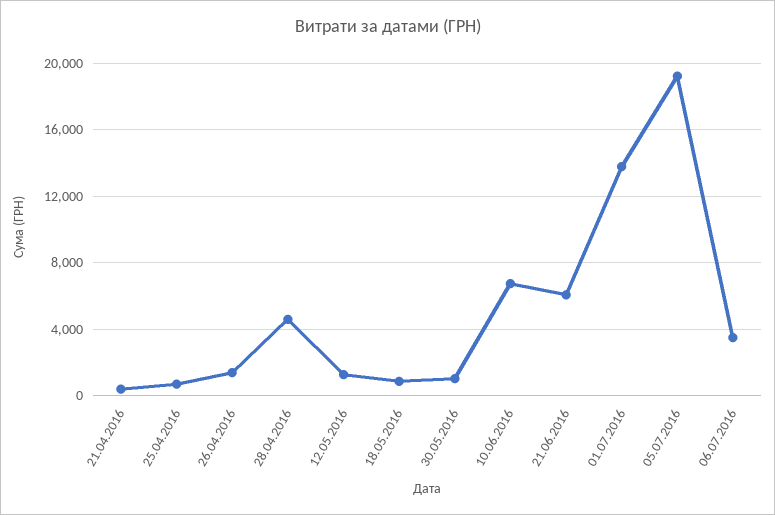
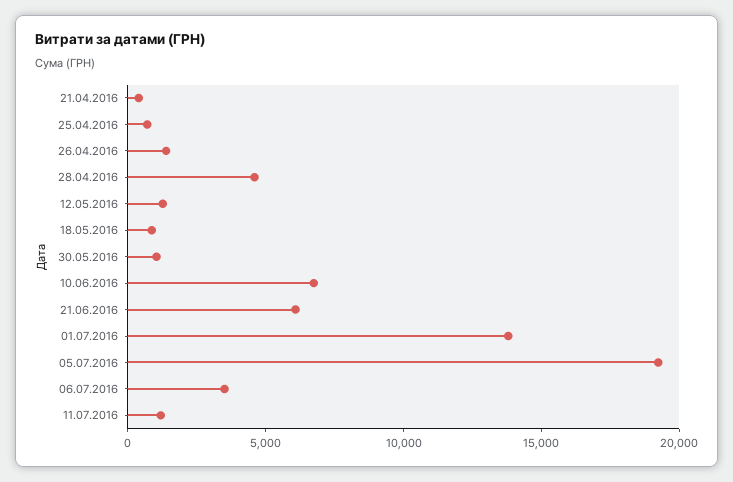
11.07.2016: none -> 1000

